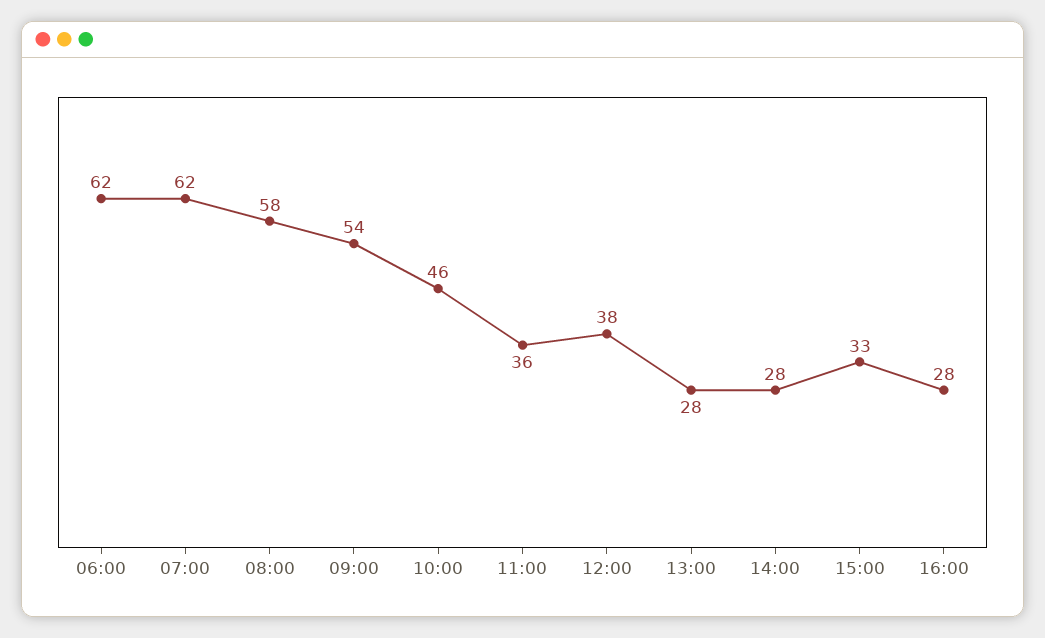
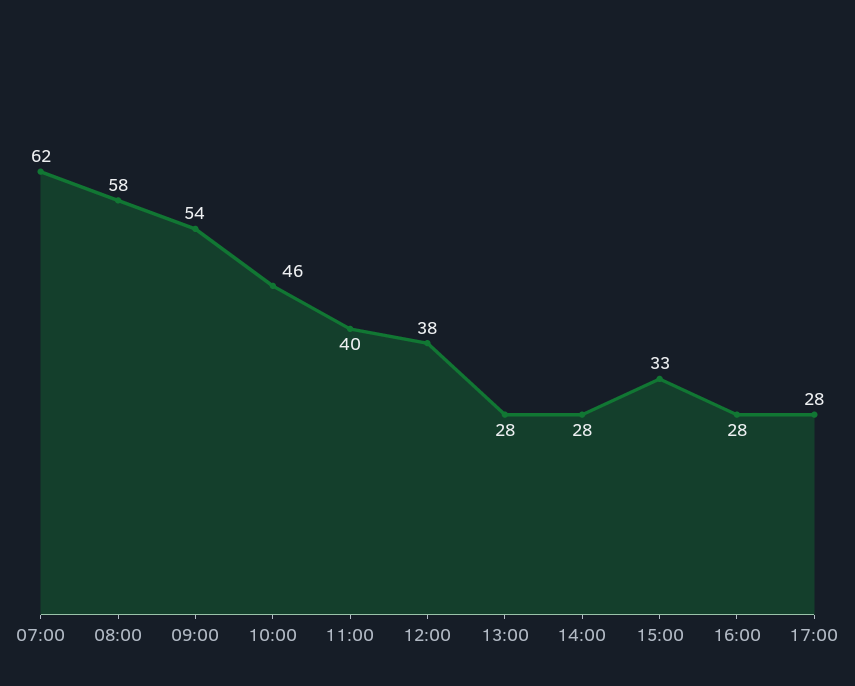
06:00: 62 -> none
11:00: 36 -> 40
17:00: none -> 28

